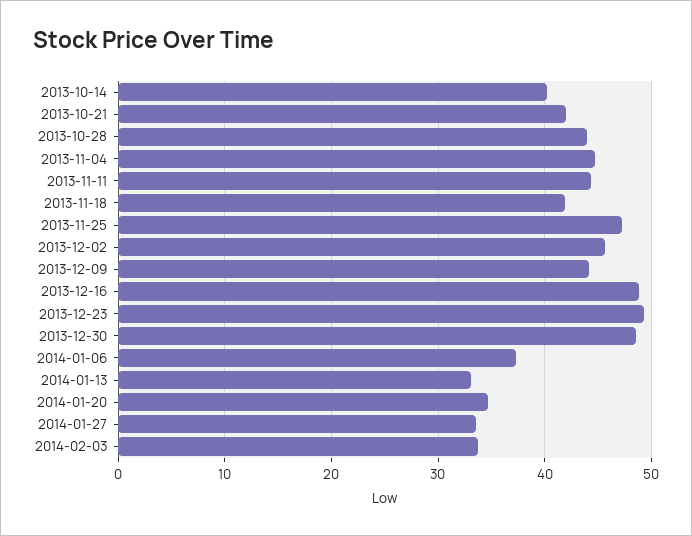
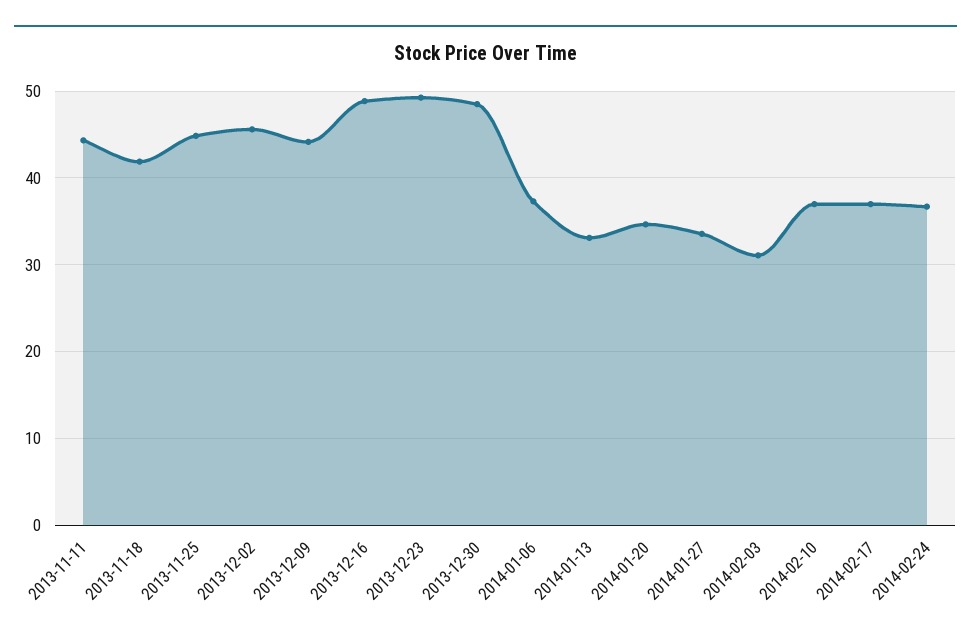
2013-10-14: 40 -> none
2013-10-21: 42 -> none
2013-10-28: 44 -> none
2013-11-04: 45 -> none
2013-11-25: 47 -> 45
2014-02-03: 34 -> 31
2014-02-10: none -> 37
2014-02-17: none -> 37
2014-02-24: none -> 37

